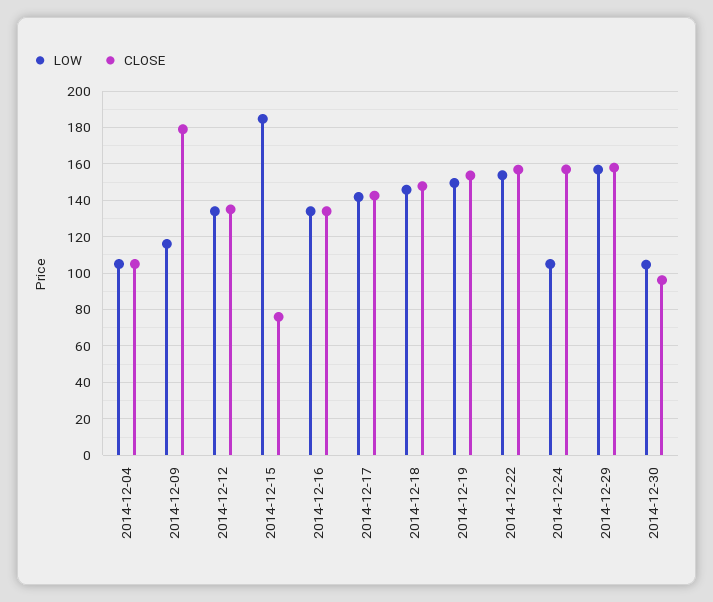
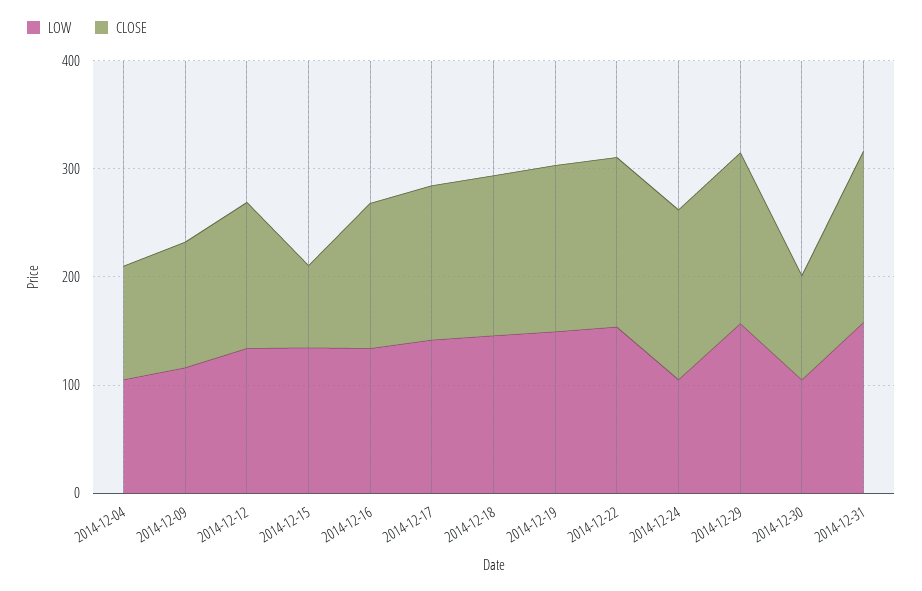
CLOSE, 2014-12-09: 180 -> 120
LOW, 2014-12-15: 185 -> 140
LOW, 2014-12-31: none -> 160
CLOSE, 2014-12-31: none -> 160

